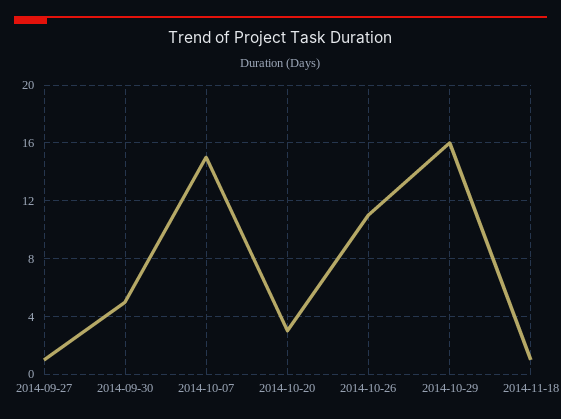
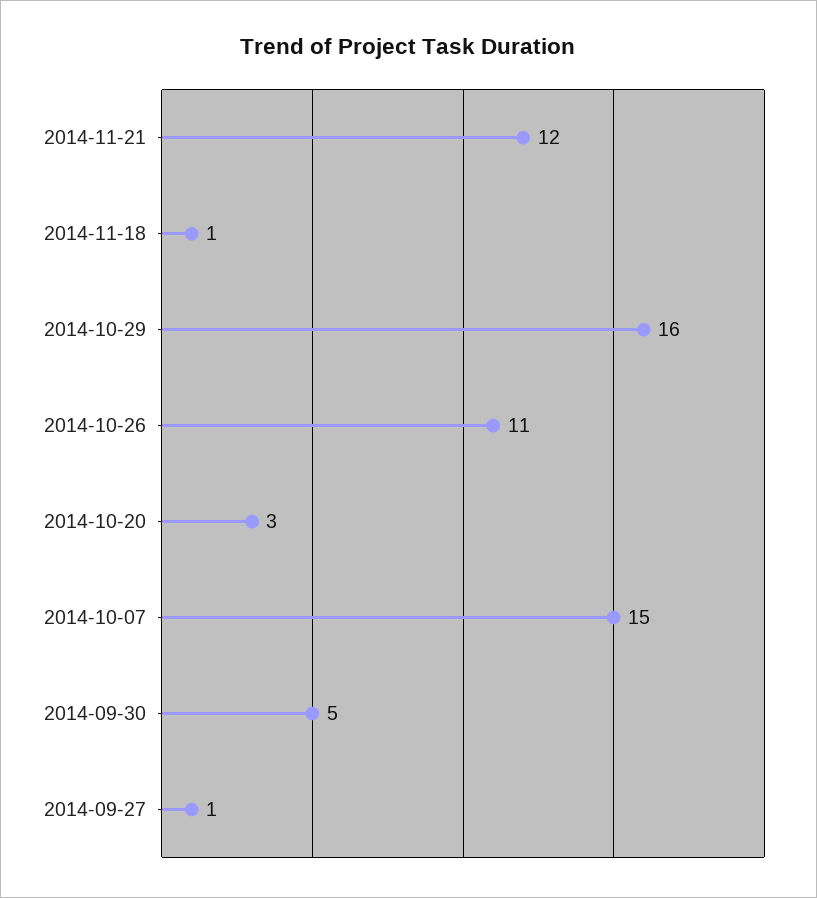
2014-11-21: none -> 12

